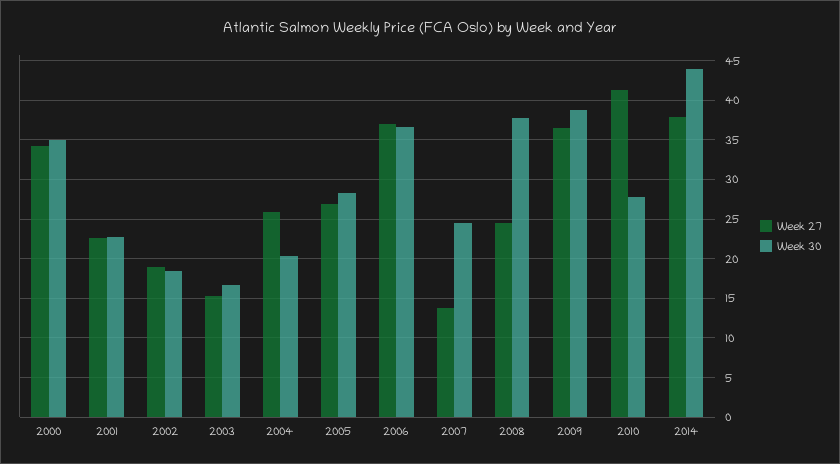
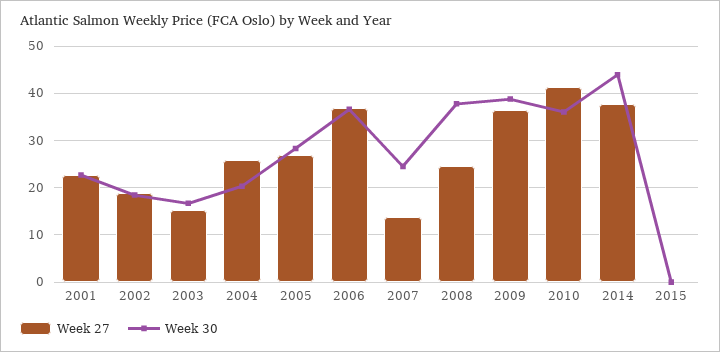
Week 27, 2000: 34 -> none
Week 30, 2000: 35 -> none
Week 30, 2010: 28 -> 36
Week 27, 2015: none -> 0
Week 30, 2015: none -> 0

